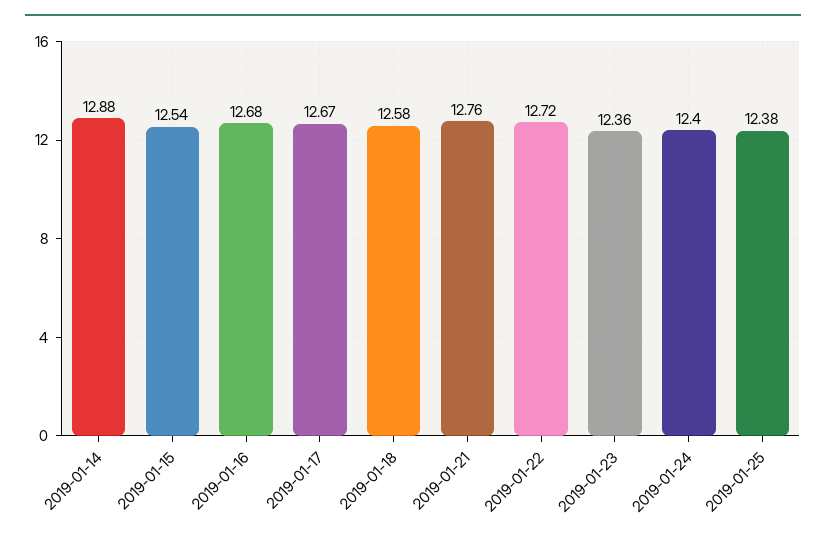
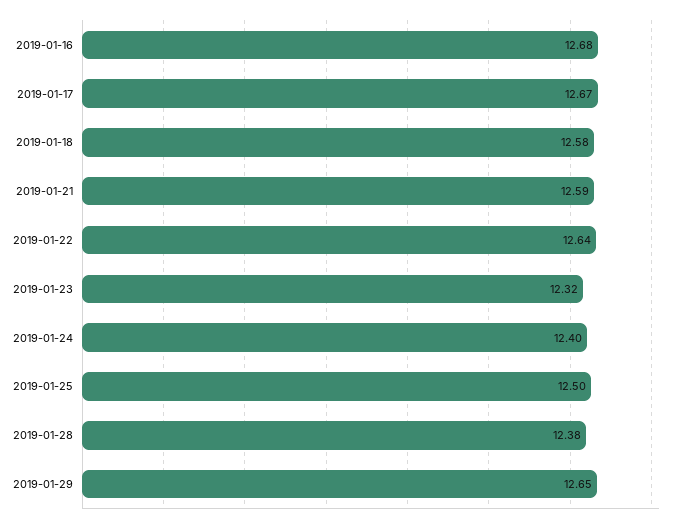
2019-01-14: 12.88 -> none
2019-01-15: 12.54 -> none
2019-01-21: 12.76 -> 12.59
2019-01-22: 12.72 -> 12.64
2019-01-23: 12.36 -> 12.32
2019-01-25: 12.38 -> 12.5
2019-01-28: none -> 12.38
2019-01-29: none -> 12.65

